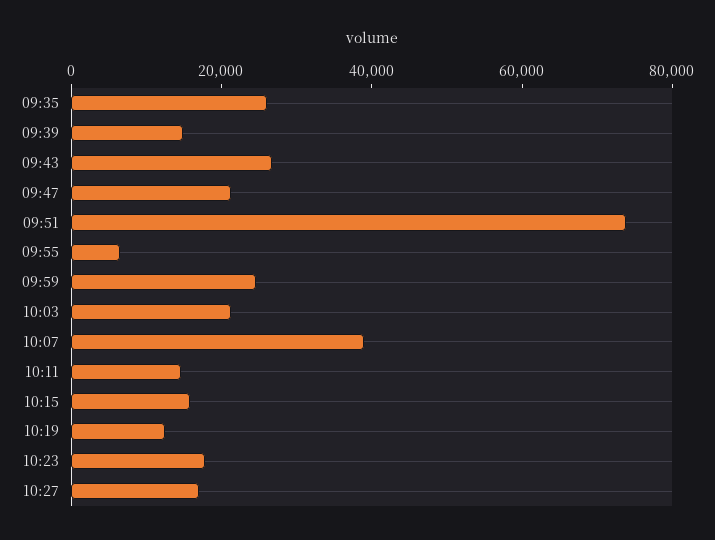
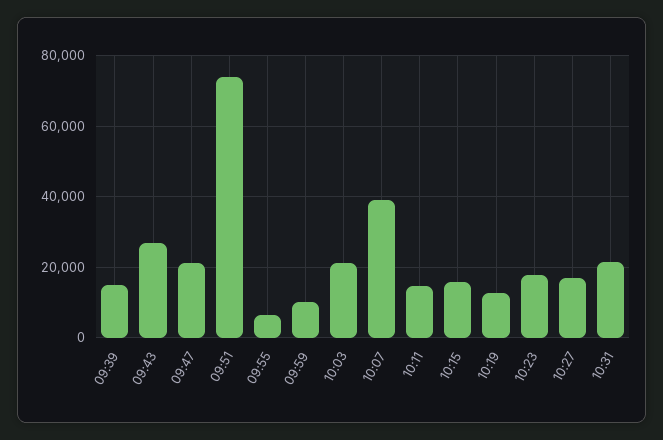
09:35: 25000 -> none
09:59: 25000 -> 10000
10:31: none -> 22000

